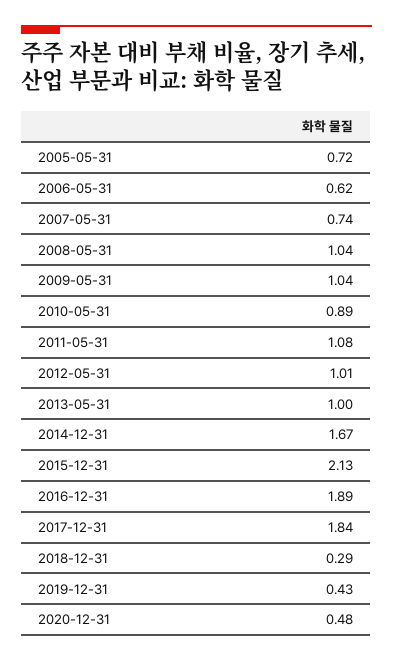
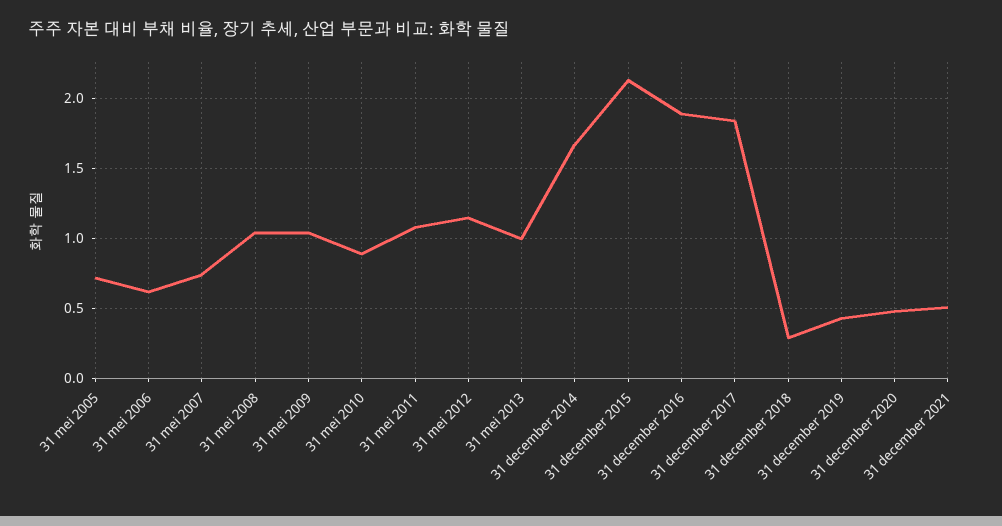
2012-05-31: 1.01 -> 1.15
31 december 2021: none -> 0.5

